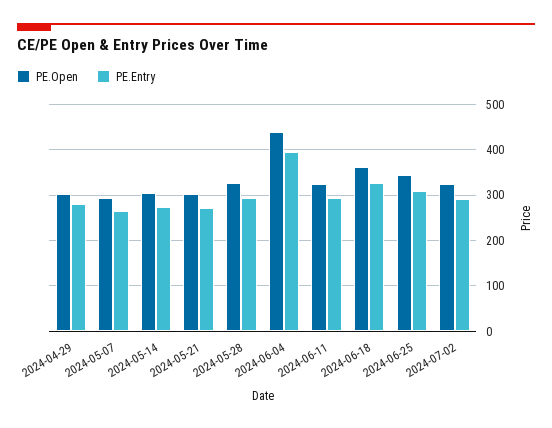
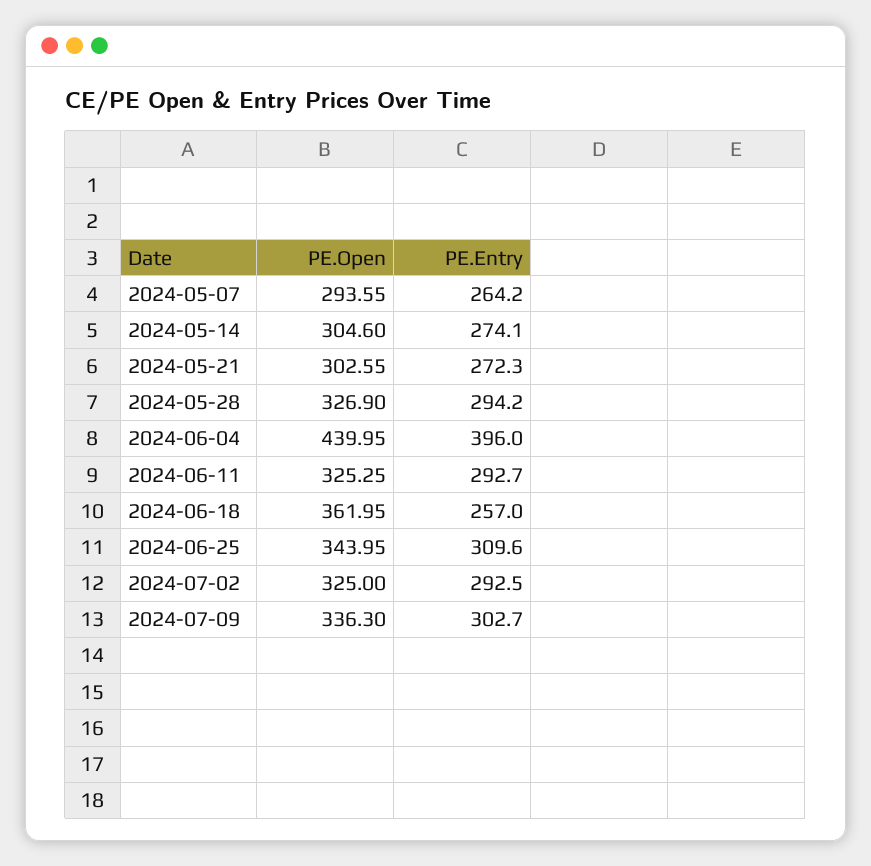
PE.Open, 2024-04-29: 300 -> none
PE.Entry, 2024-04-29: 280 -> none
PE.Entry, 2024-06-18: 320 -> 257
PE.Open, 2024-07-09: none -> 336.3
PE.Entry, 2024-07-09: none -> 302.7

